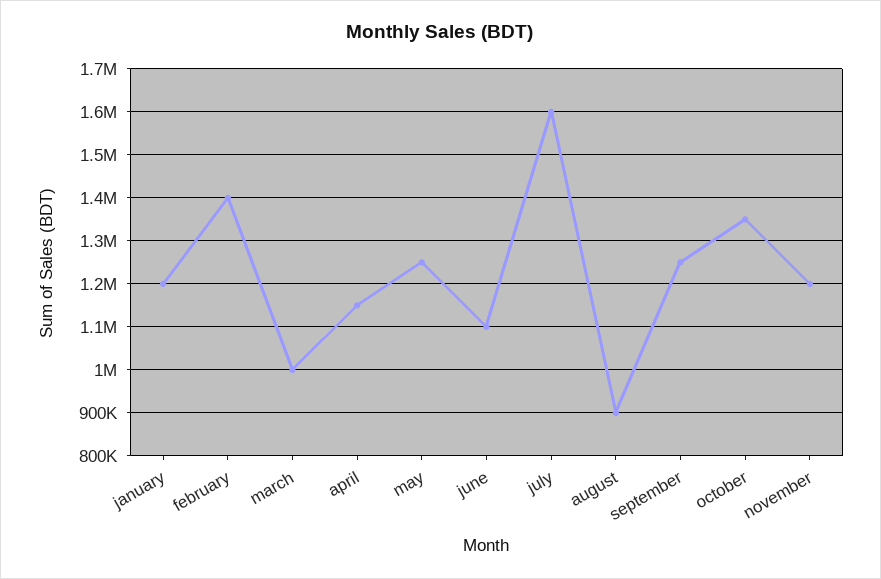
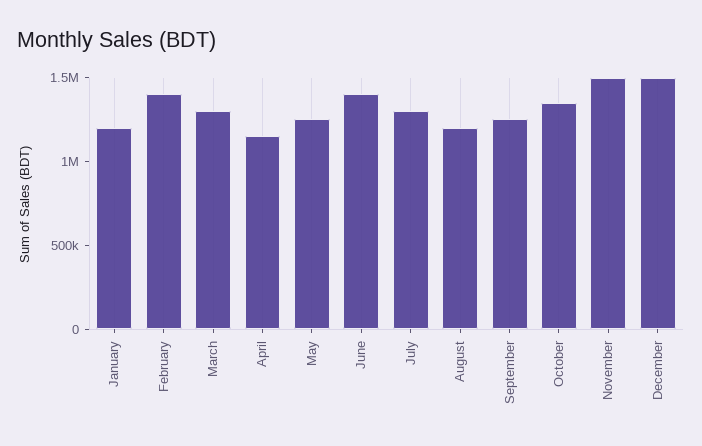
march: 1000000 -> 1300000
june: 1100000 -> 1400000
july: 1600000 -> 1300000
august: 900000 -> 1200000
november: 1200000 -> 1500000
December: none -> 1500000

